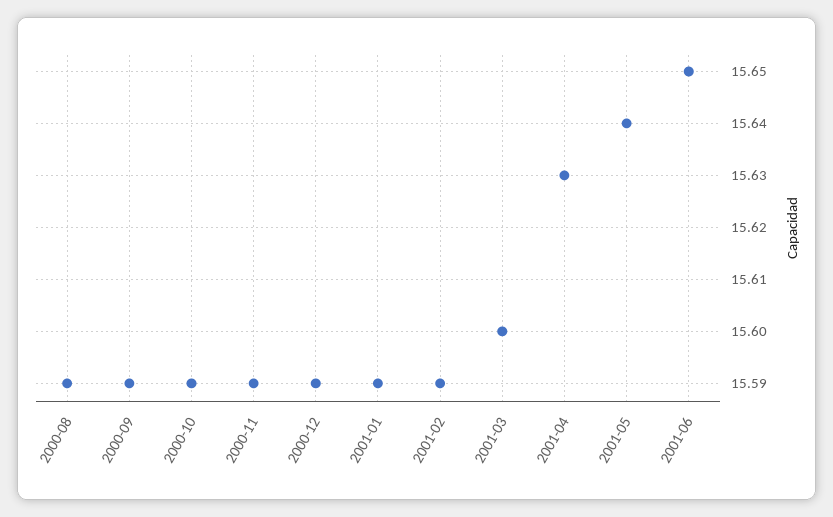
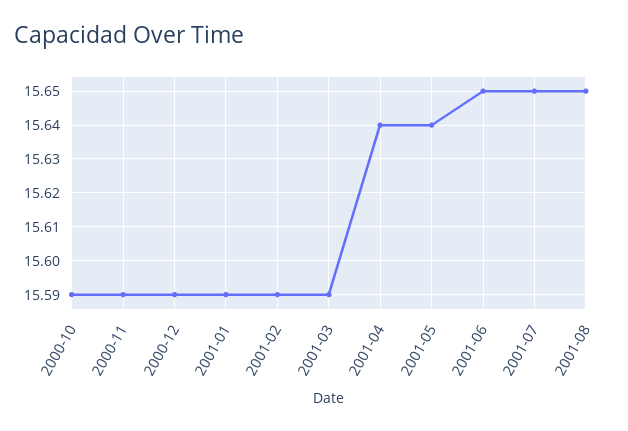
2000-08: 15.59 -> none
2000-09: 15.59 -> none
2001-03: 15.6 -> 15.59
2001-04: 15.63 -> 15.64
2001-07: none -> 15.65
2001-08: none -> 15.65

